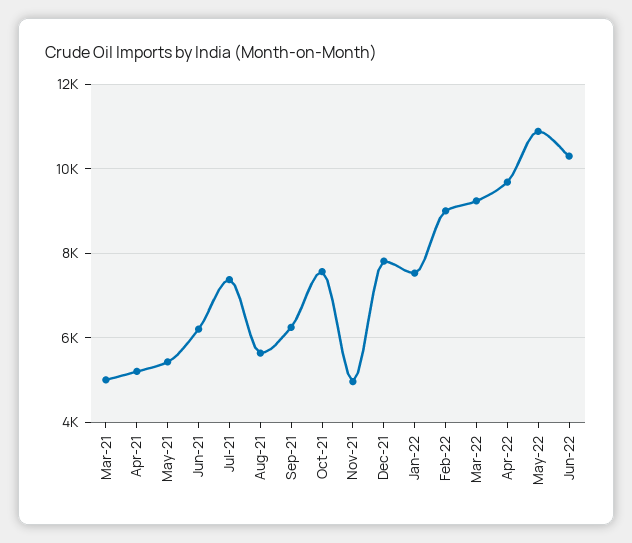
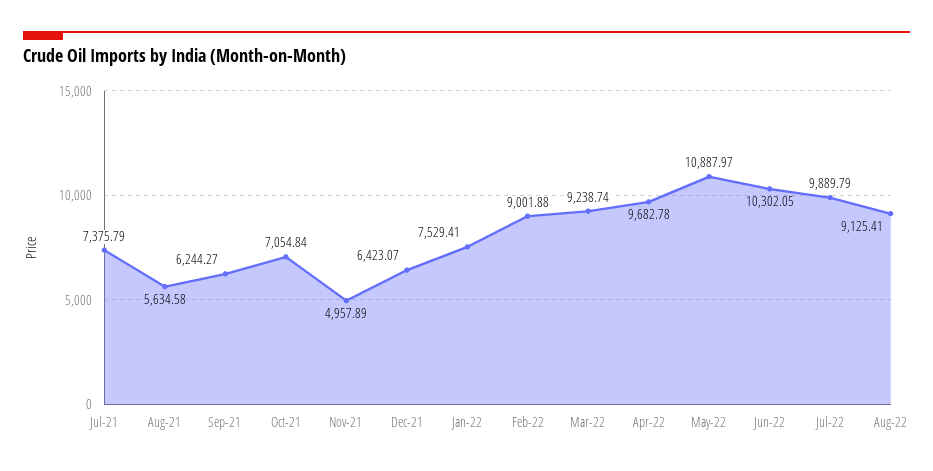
Mar-21: 5000 -> none
Apr-21: 5200 -> none
May-21: 5400 -> none
Jun-21: 6200 -> none
Oct-21: 7600 -> 7054.84
Dec-21: 7800 -> 6423.07
Jul-22: none -> 9889.79
Aug-22: none -> 9125.41

